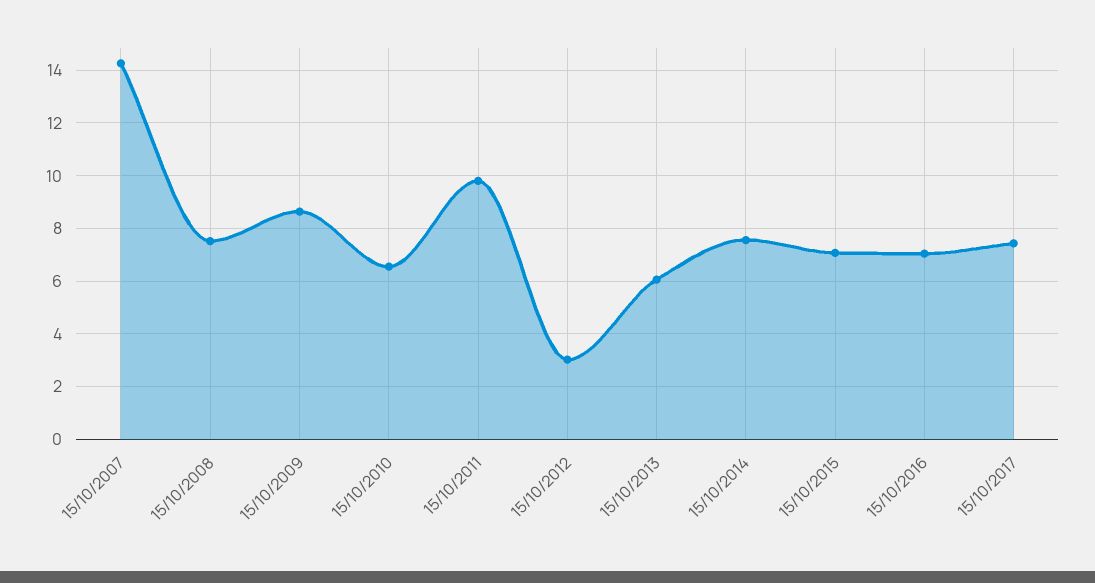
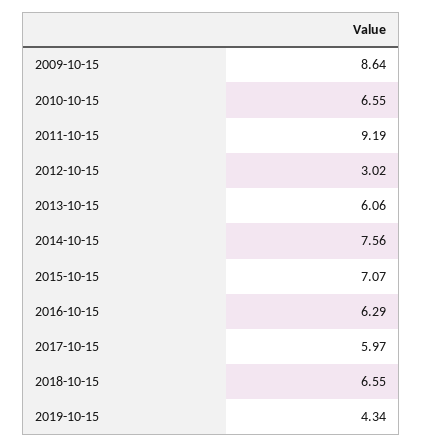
15/10/2007: 14.25 -> none
15/10/2008: 7.5 -> none
15/10/2011: 9.75 -> 9.19
15/10/2016: 7 -> 6.29
15/10/2017: 7.5 -> 5.97
2018-10-15: none -> 6.55
2019-10-15: none -> 4.34

